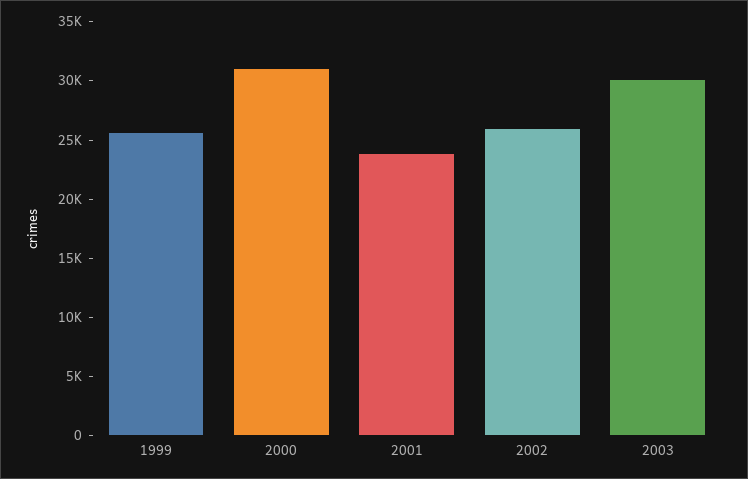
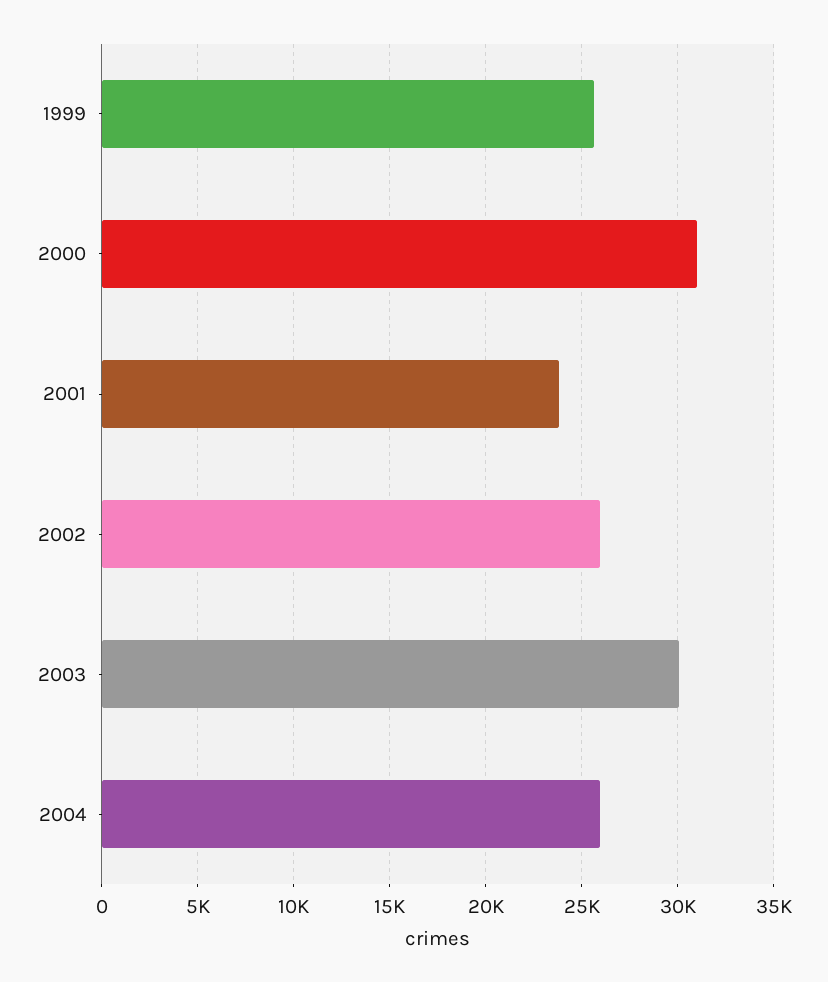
2004: none -> 26000

